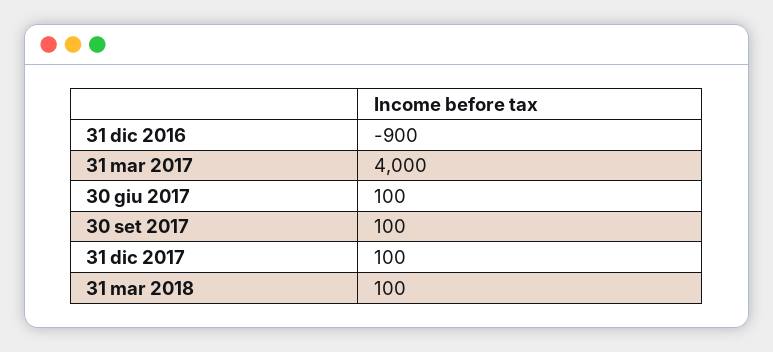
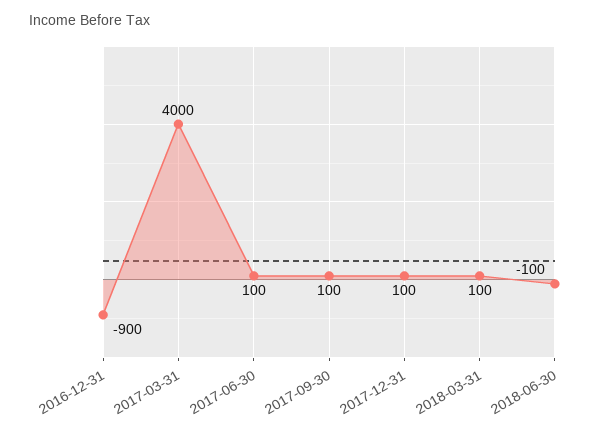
2018-06-30: none -> -100

